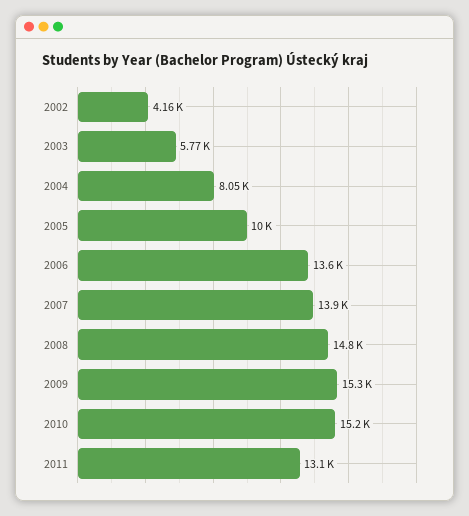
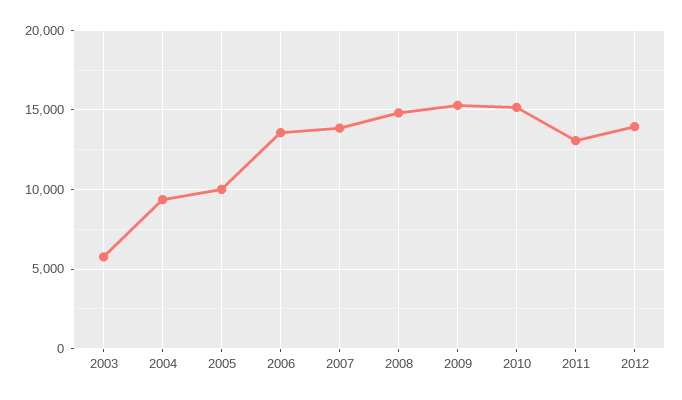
2002: 4160 -> none
2004: 8050 -> 9500
2012: none -> 14000

